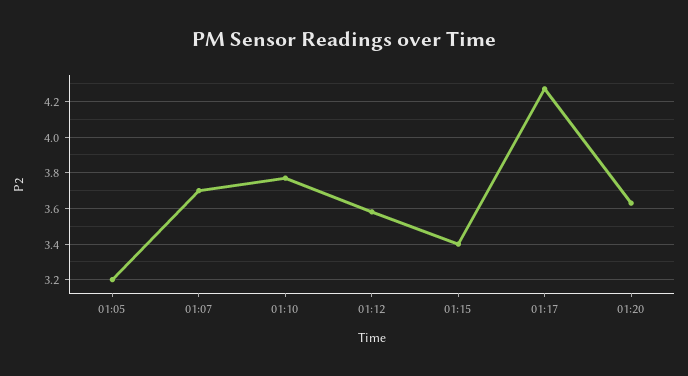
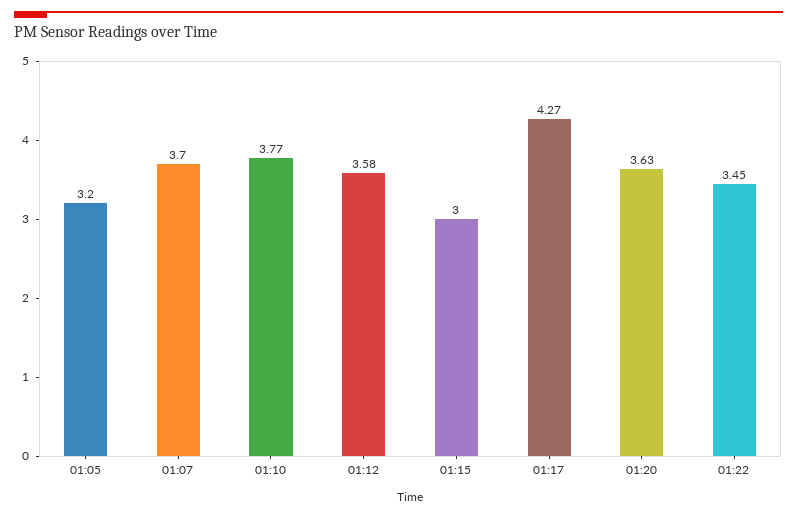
01:15: 3.4 -> 3
01:22: none -> 3.45

